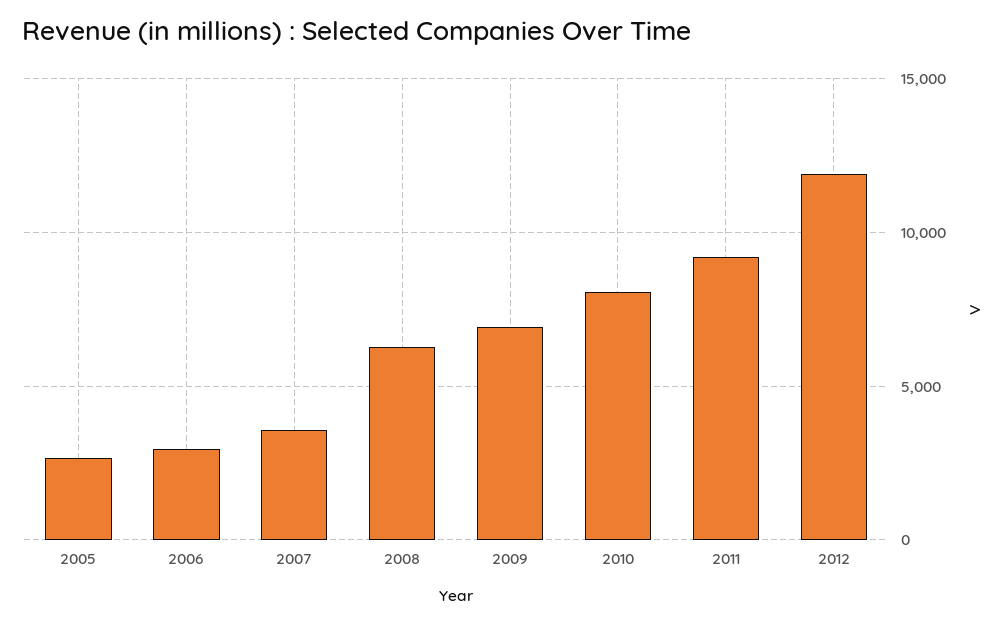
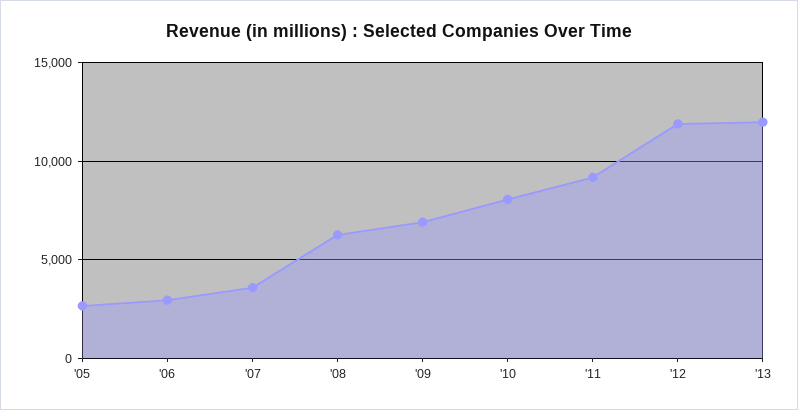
'13: none -> 12000

